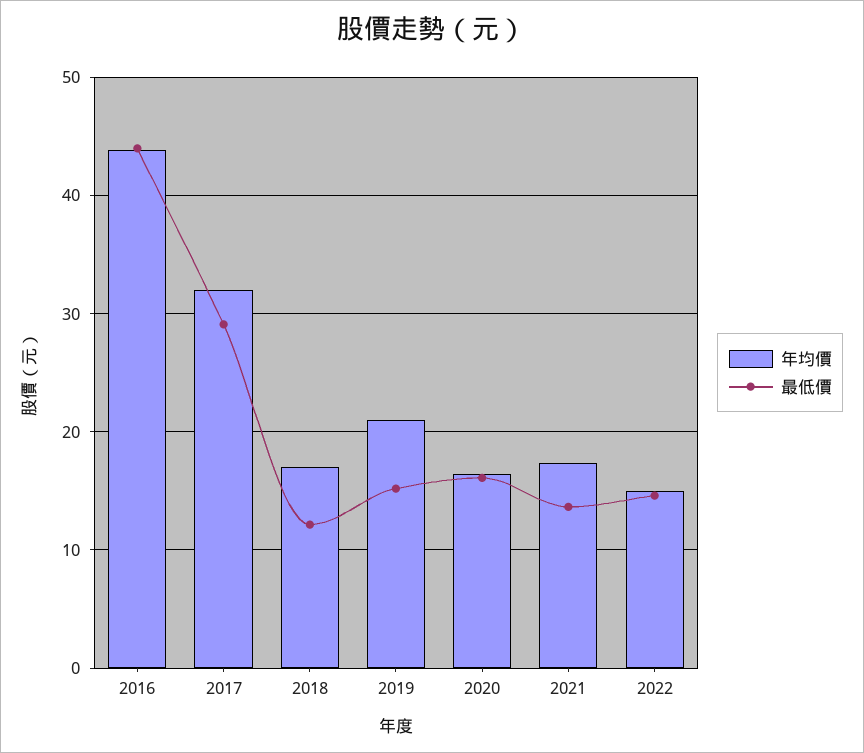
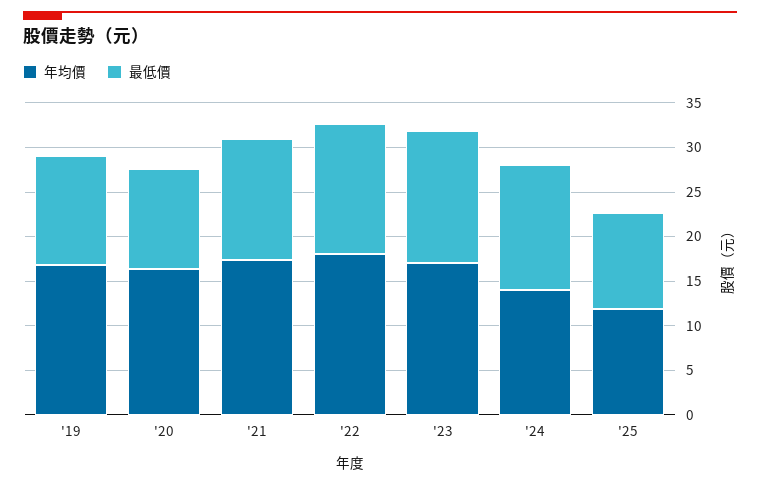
年均價, 2016: 44 -> none
最低價, 2016: 44 -> none
年均價, 2017: 32 -> none
最低價, 2017: 29 -> none
年均價, 2018: 17 -> none
最低價, 2018: 12 -> none
年均價, 2019: 21 -> 17
最低價, 2019: 15 -> 12
最低價, 2020: 16 -> 11
年均價, 2022: 15 -> 18
年均價, '23: none -> 17
最低價, '23: none -> 15
年均價, '24: none -> 14
最低價, '24: none -> 14
年均價, '25: none -> 12
最低價, '25: none -> 11

